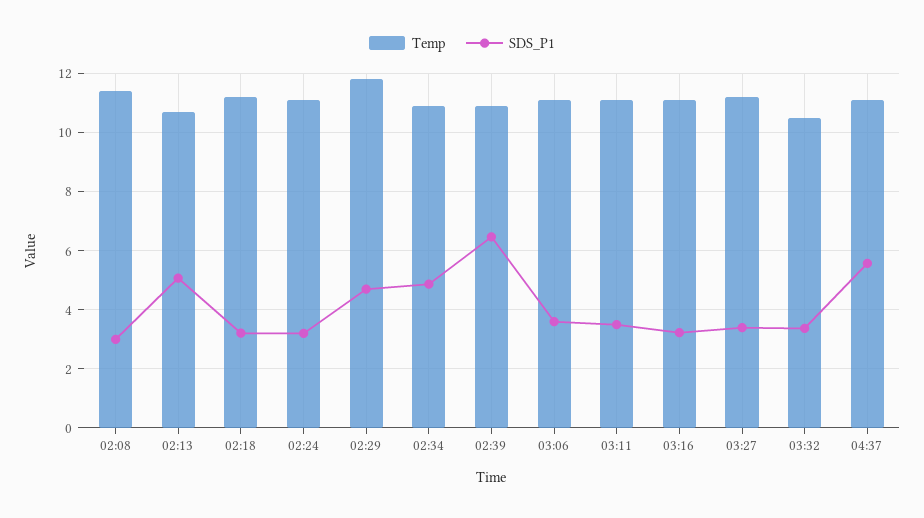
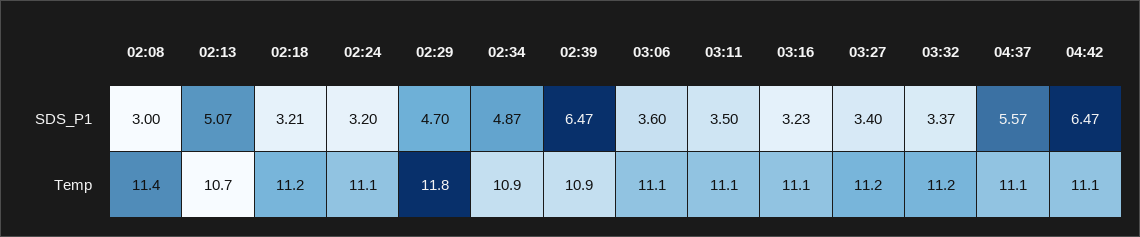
Temp, 03:32: 10.5 -> 11.2
SDS_P1, 04:42: none -> 6.47
Temp, 04:42: none -> 11.1

